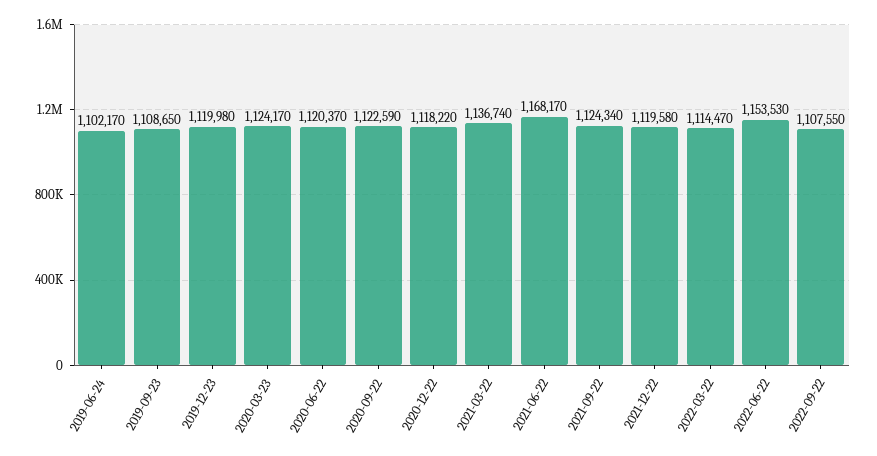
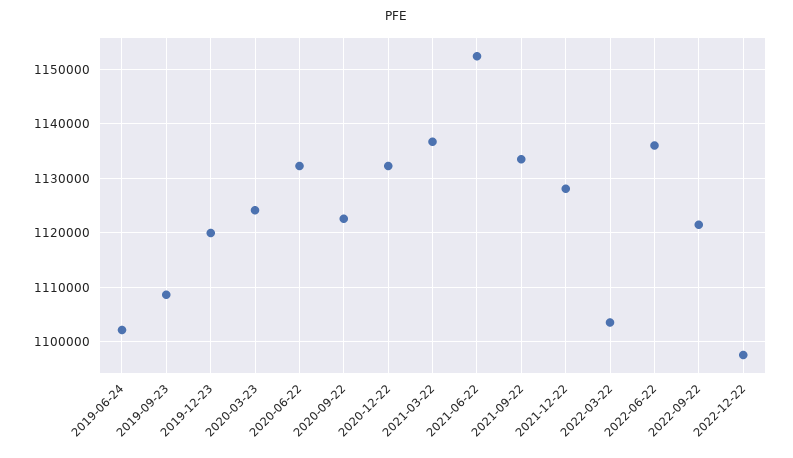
2020-06-22: 1120370 -> 1132000
2020-12-22: 1118220 -> 1132000
2021-06-22: 1168170 -> 1152000
2021-09-22: 1124340 -> 1134000
2021-12-22: 1119580 -> 1128000
2022-03-22: 1114470 -> 1104000
2022-06-22: 1153530 -> 1136000
2022-09-22: 1107550 -> 1122000
2022-12-22: none -> 1098000

